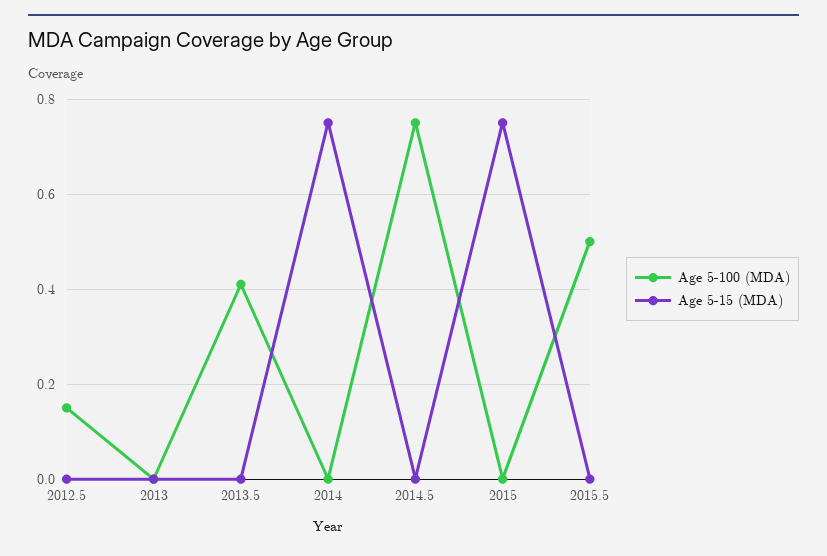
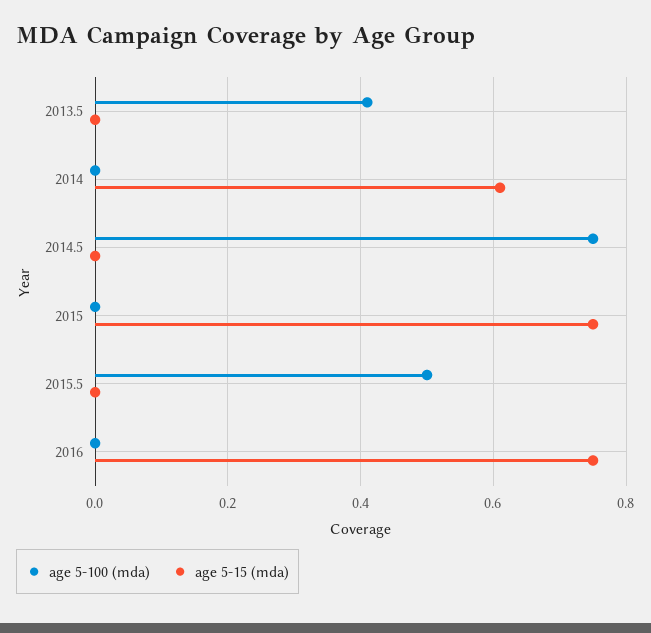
Age 5-100 (MDA), 2012.5: 0.15 -> none
Age 5-15 (MDA), 2012.5: 0 -> none
Age 5-100 (MDA), 2013: 0 -> none
Age 5-15 (MDA), 2013: 0 -> none
Age 5-15 (MDA), 2014: 0.75 -> 0.6
Age 5-100 (MDA), 2016: none -> 0
Age 5-15 (MDA), 2016: none -> 0.75

